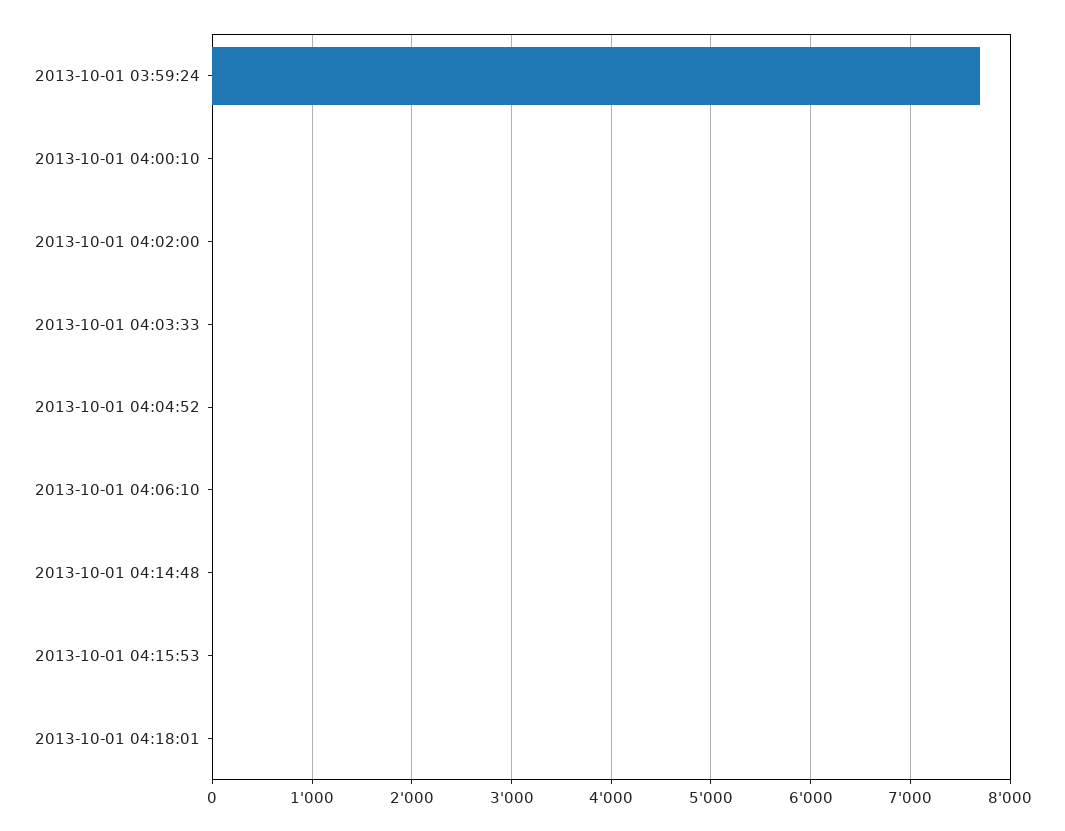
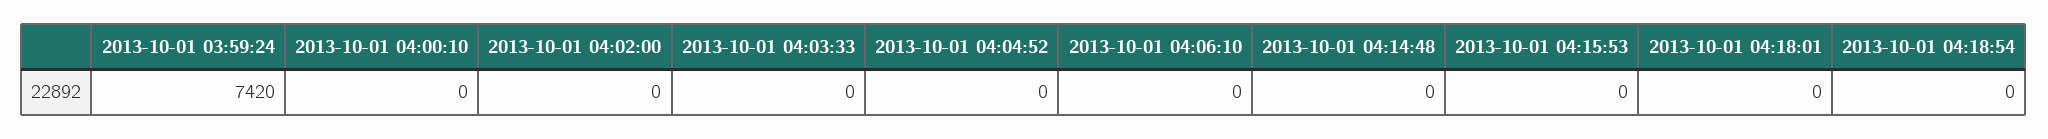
2013-10-01 03:59:24: 7700 -> 7420
2013-10-01 04:18:54: none -> 0

